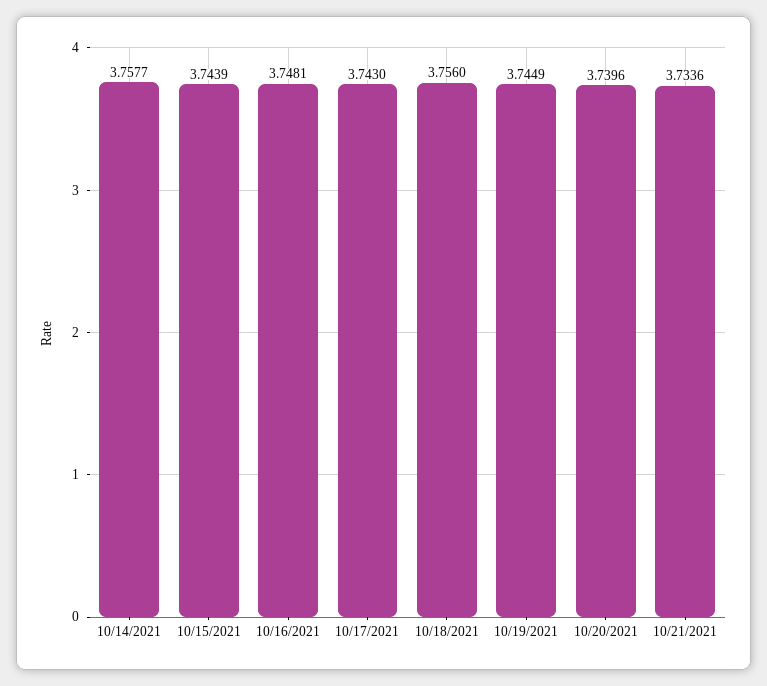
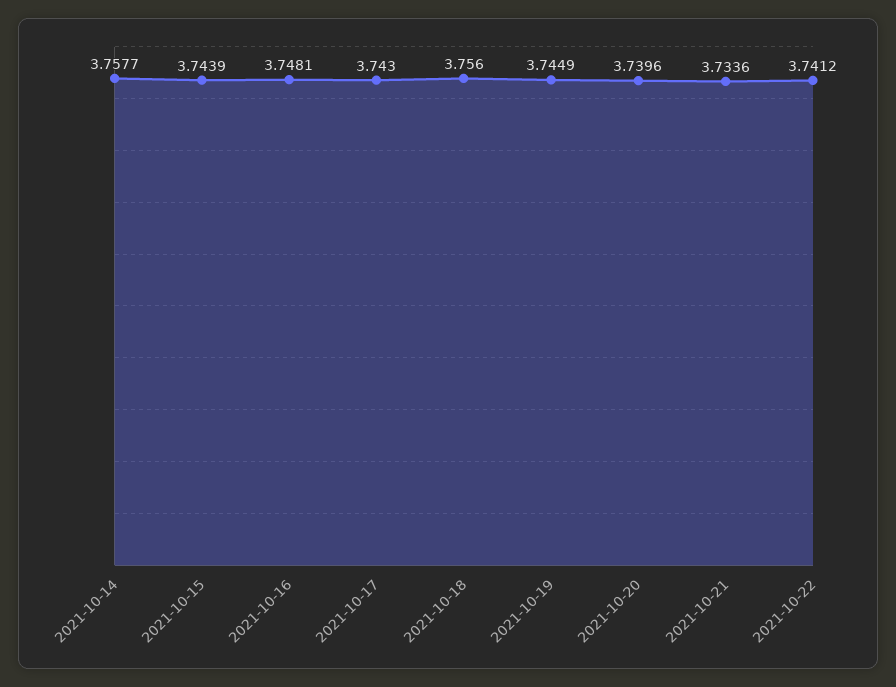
2021-10-22: none -> 3.7412

